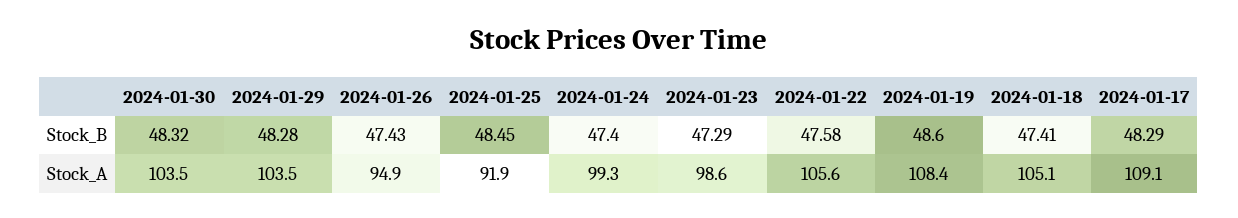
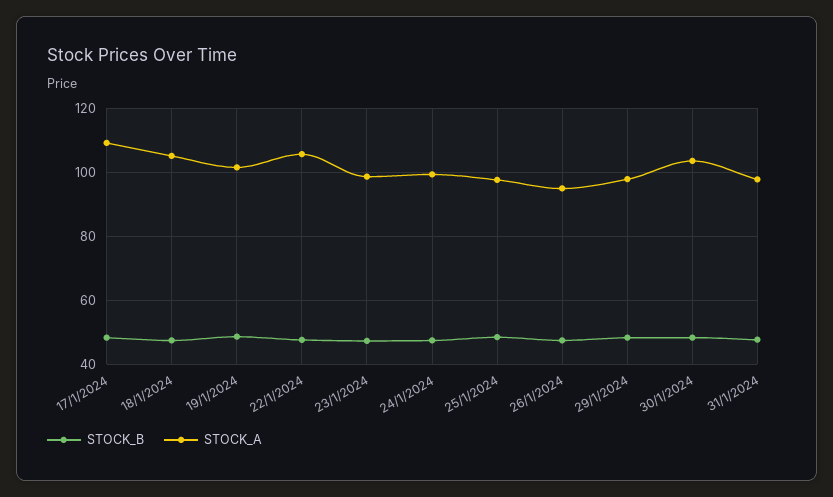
Stock_A, 2024-01-29: 103.5 -> 98
Stock_A, 2024-01-25: 91.9 -> 98
Stock_A, 2024-01-19: 108.4 -> 102
Stock_B, 31/1/2024: none -> 48
Stock_A, 31/1/2024: none -> 98

